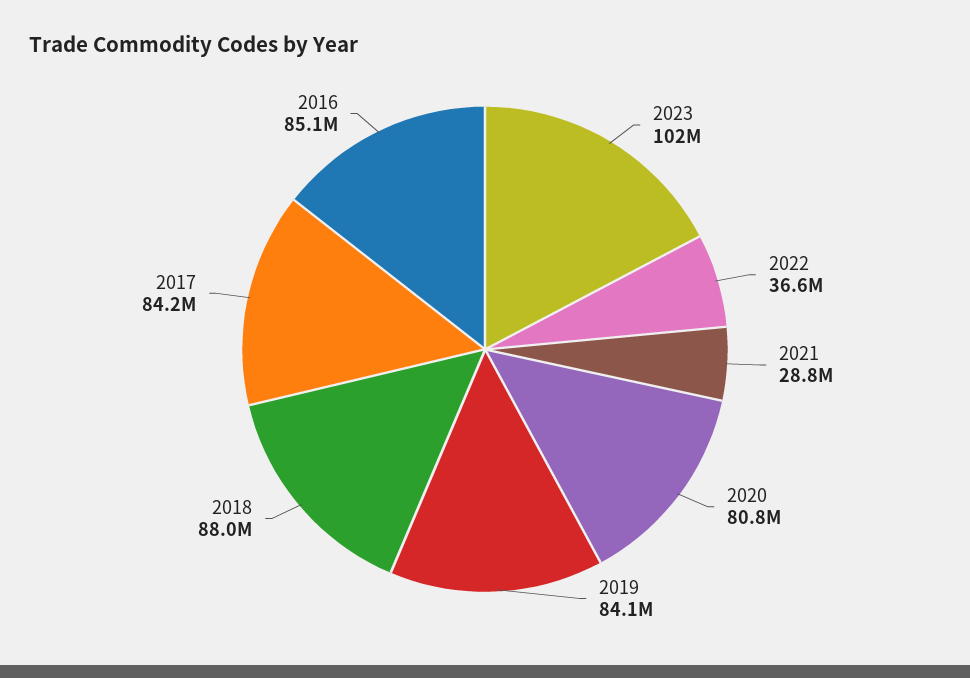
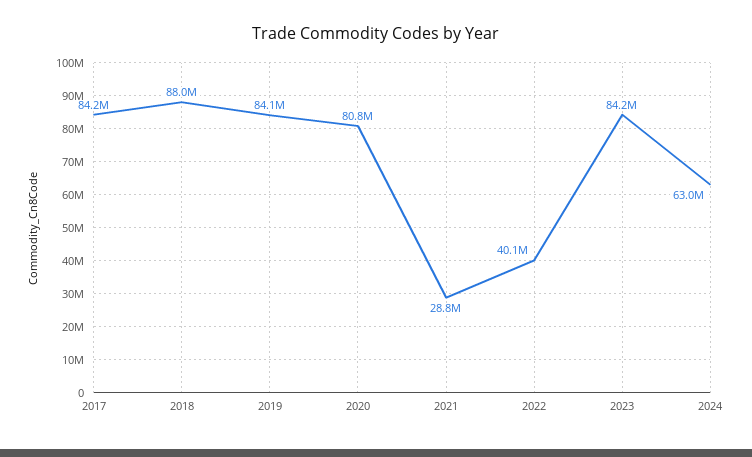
2023: 102000000 -> 84200000
2022: 36600000 -> 40100000
2016: 85100000 -> none
2024: none -> 63000000

